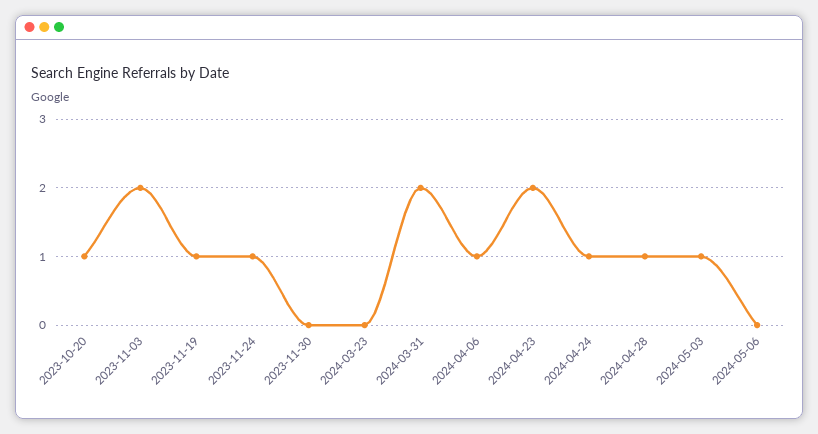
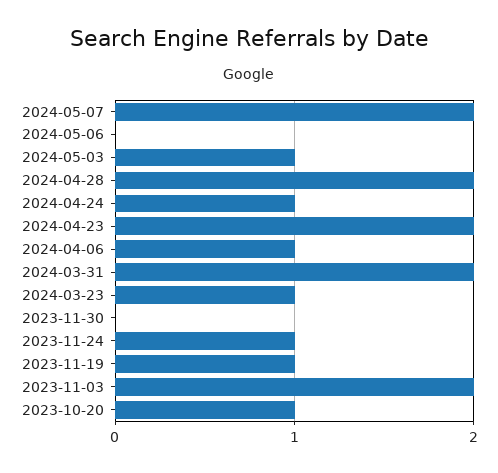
2024-03-23: 0 -> 1
2024-04-28: 1 -> 2
2024-05-07: none -> 2

